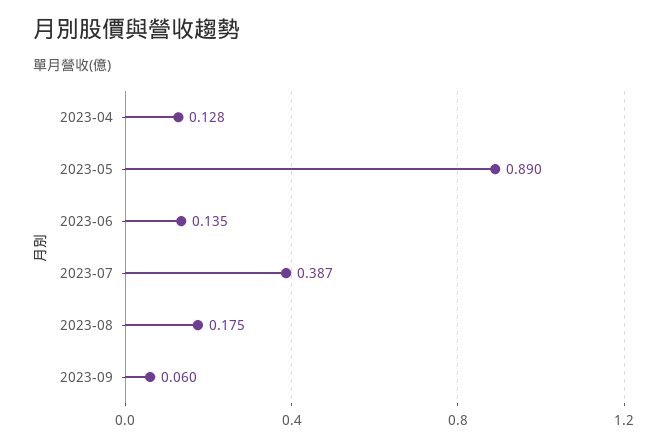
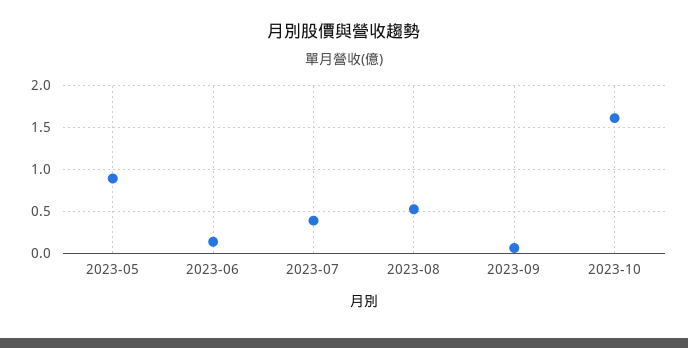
2023-04: 0.128 -> none
2023-08: 0.175 -> 0.5
2023-10: none -> 1.6

